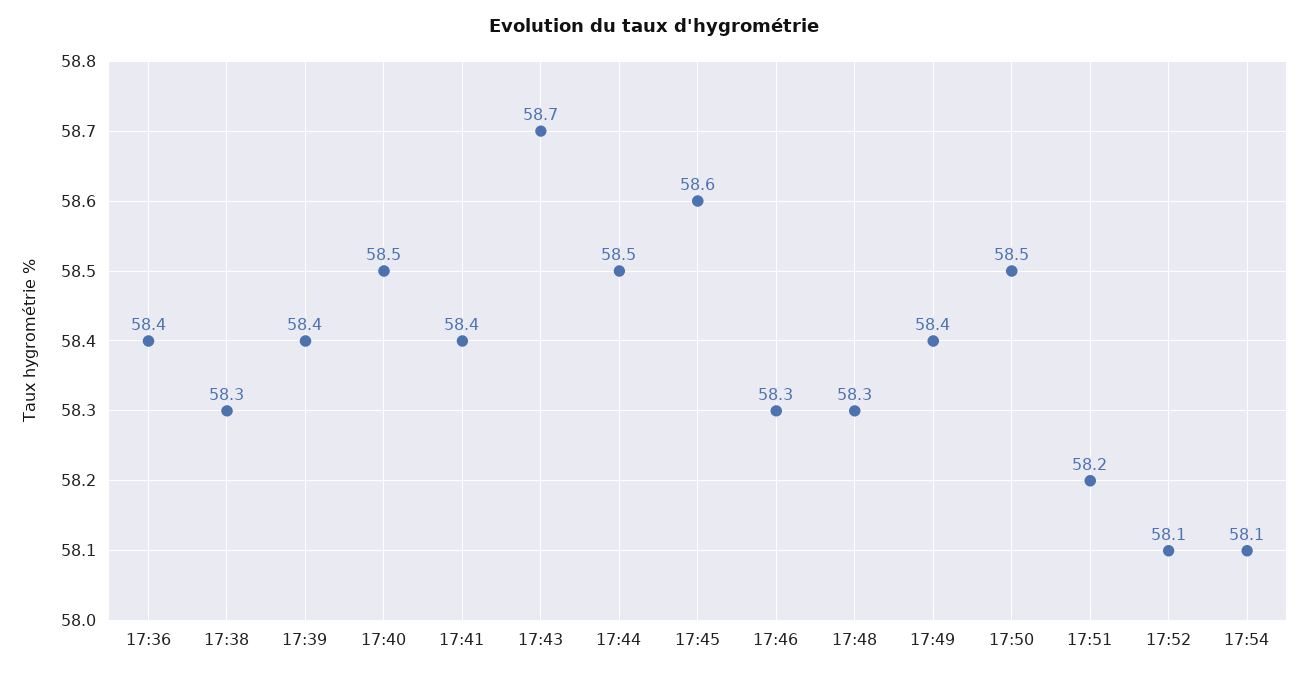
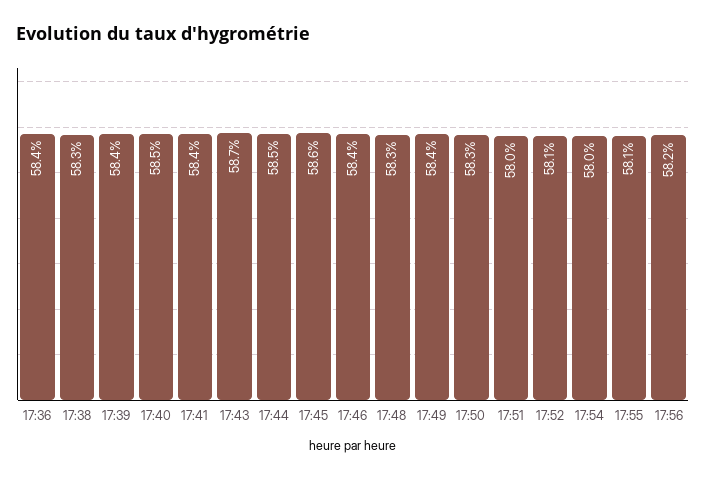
17:46: 58.3 -> 58.4
17:50: 58.5 -> 58.3
17:51: 58.2 -> 58
17:54: 58.1 -> 58
17:55: none -> 58.1
17:56: none -> 58.2

